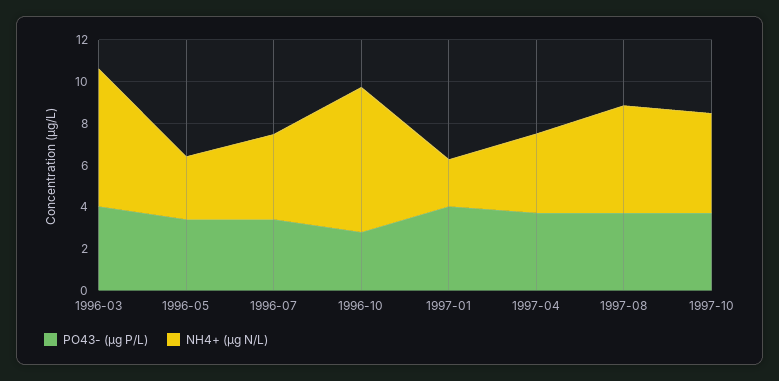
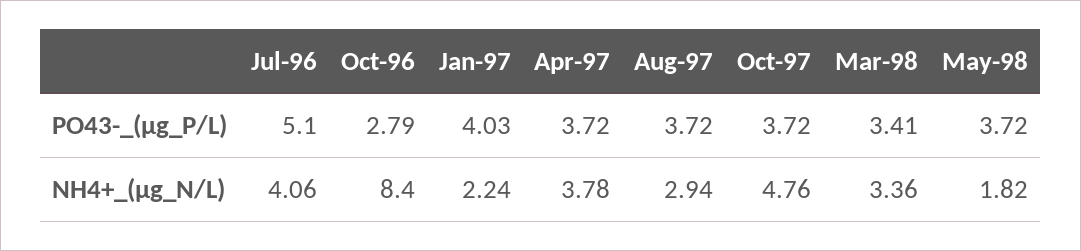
PO43- (µg P/L), 1996-03: 4 -> none
NH4+ (µg N/L), 1996-03: 6.5 -> none
PO43- (µg P/L), 1996-05: 3.5 -> none
NH4+ (µg N/L), 1996-05: 3 -> none
PO43- (µg P/L), 1996-07: 3.5 -> 5.1
NH4+ (µg N/L), 1996-10: 7 -> 8.4
NH4+ (µg N/L), 1997-08: 5 -> 2.94
PO43- (µg P/L), Mar-98: none -> 3.41
PO43- (µg P/L), May-98: none -> 3.72
NH4+ (µg N/L), Mar-98: none -> 3.36
NH4+ (µg N/L), May-98: none -> 1.82

